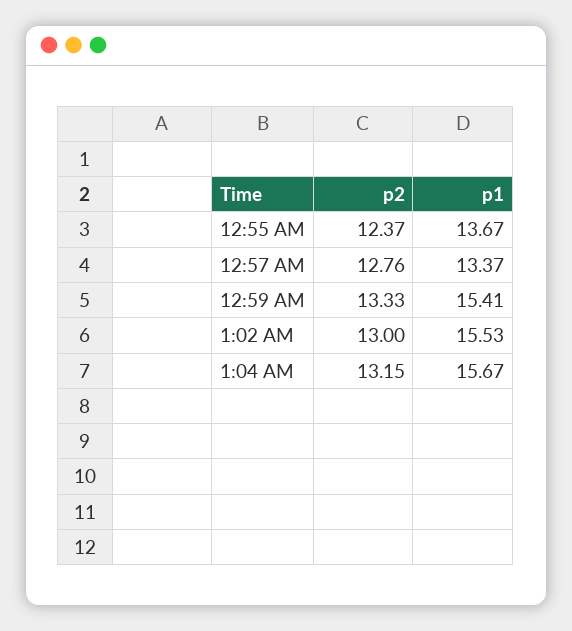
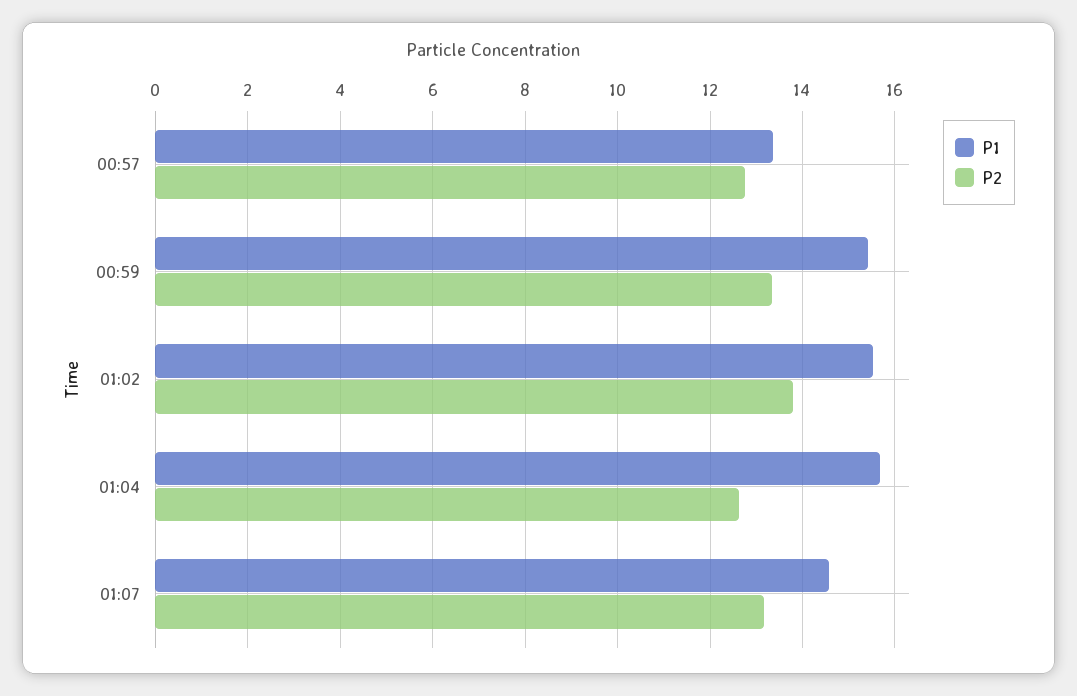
p2, 12:55 AM: 12.37 -> none
p1, 12:55 AM: 13.67 -> none
p2, 1:02 AM: 13 -> 13.8
p2, 1:04 AM: 13.15 -> 12.6
p1, 01:07: none -> 14.6
p2, 01:07: none -> 13.2

